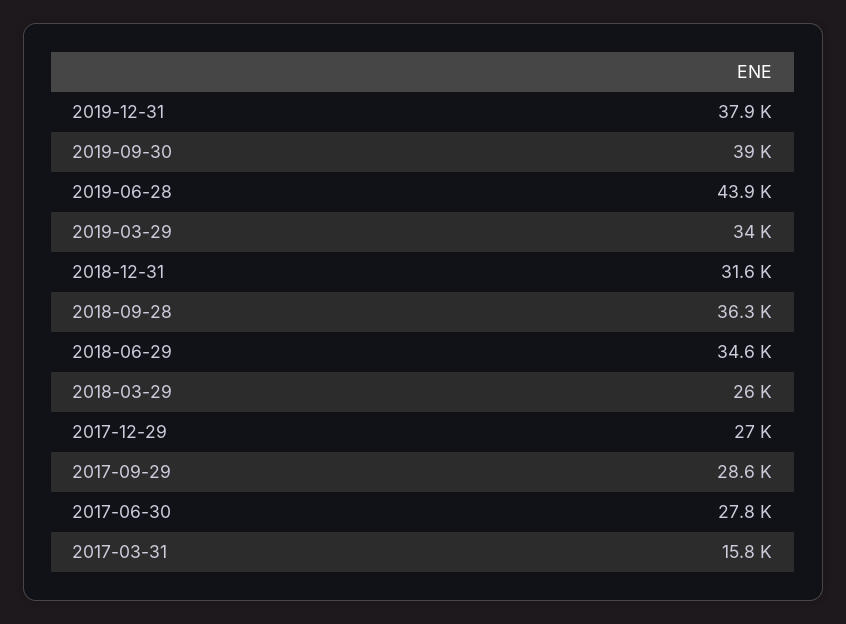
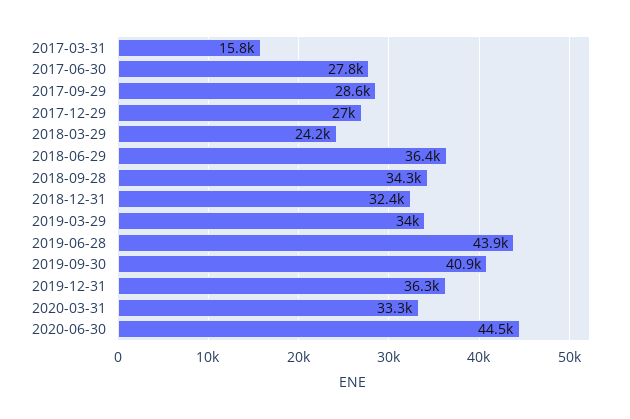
2019-12-31: 37900 -> 36300
2019-09-30: 39000 -> 40900
2018-12-31: 31600 -> 32400
2018-09-28: 36300 -> 34300
2018-06-29: 34600 -> 36400
2018-03-29: 26000 -> 24200
2020-03-31: none -> 33300
2020-06-30: none -> 44500

